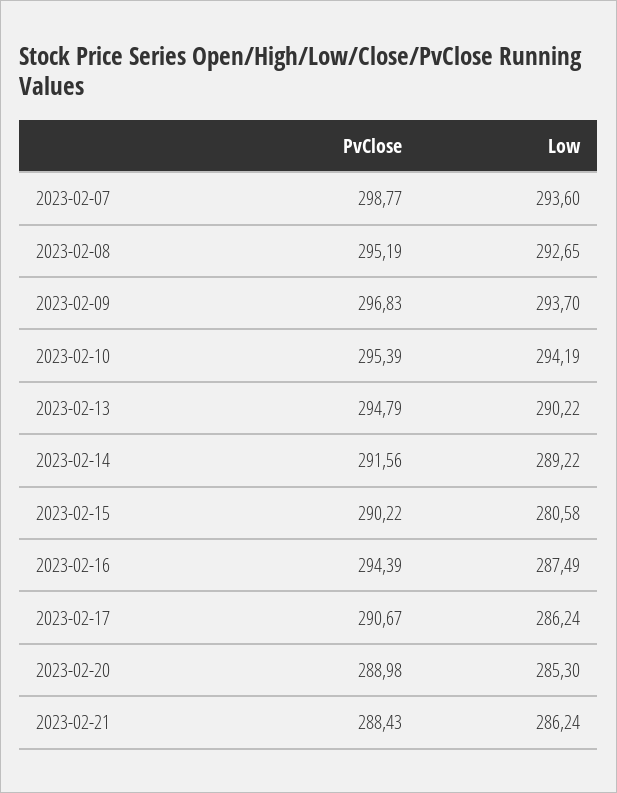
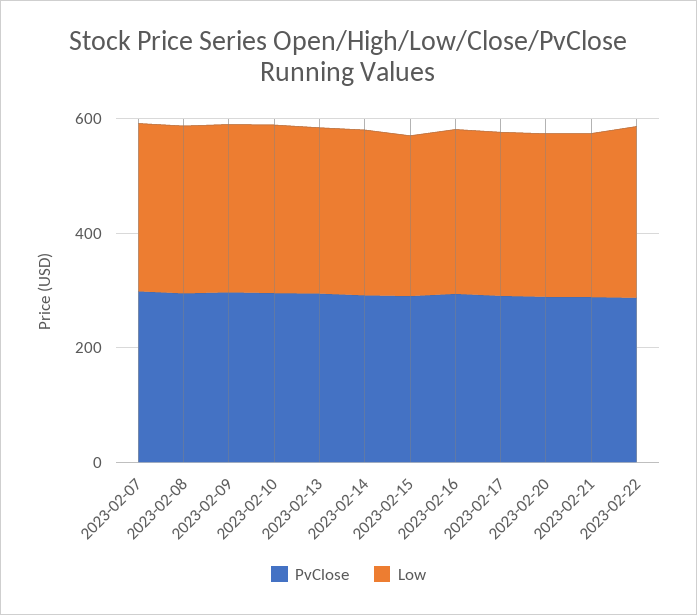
PvClose, 2023-02-22: none -> 300
Low, 2023-02-22: none -> 300

